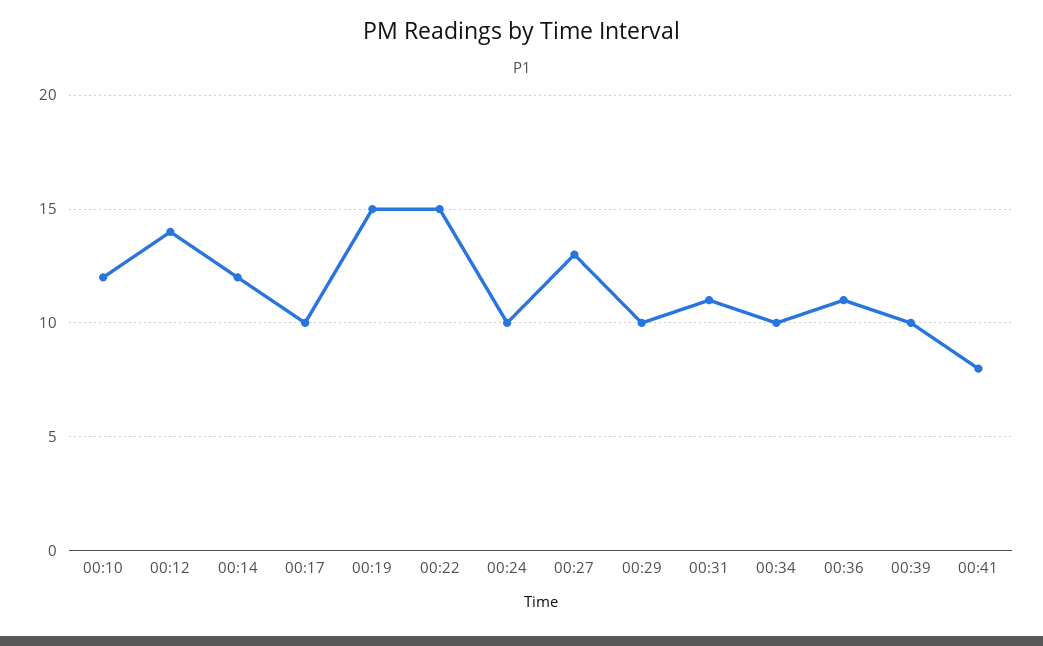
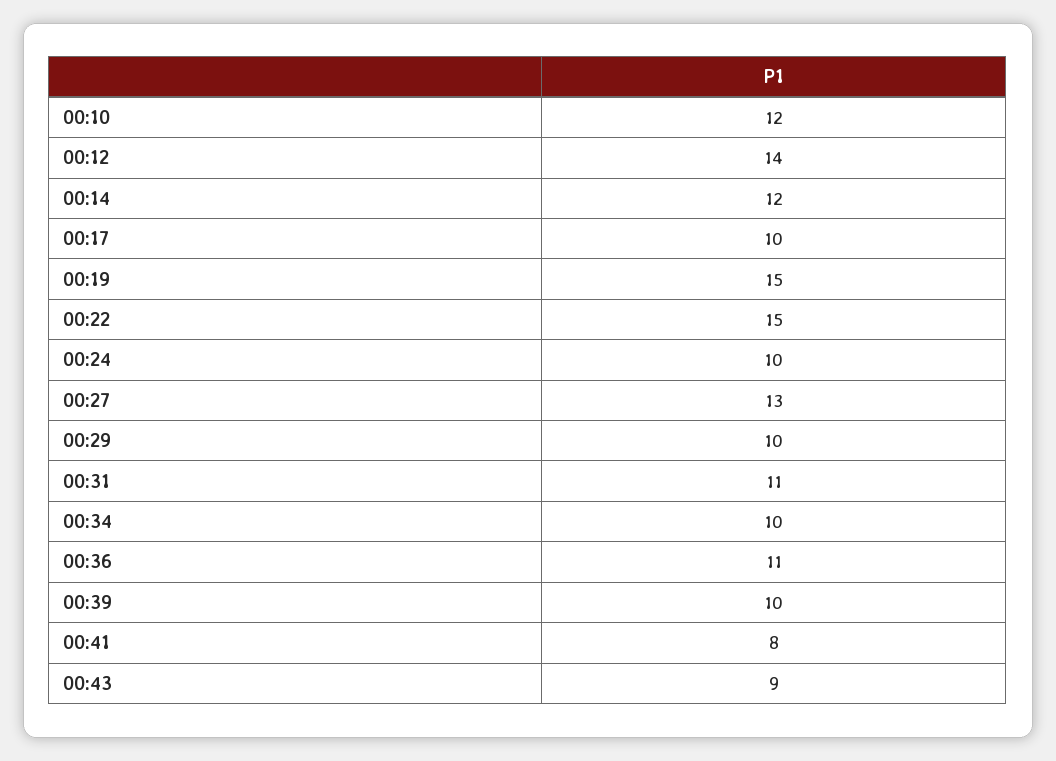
00:43: none -> 9

